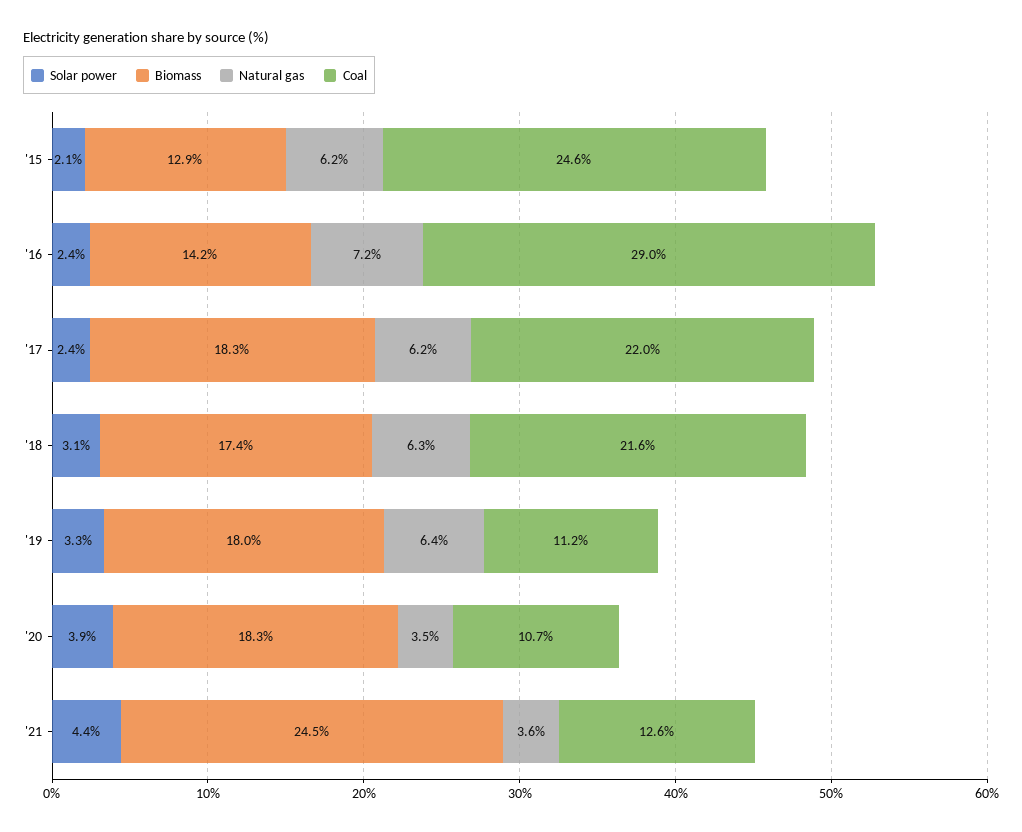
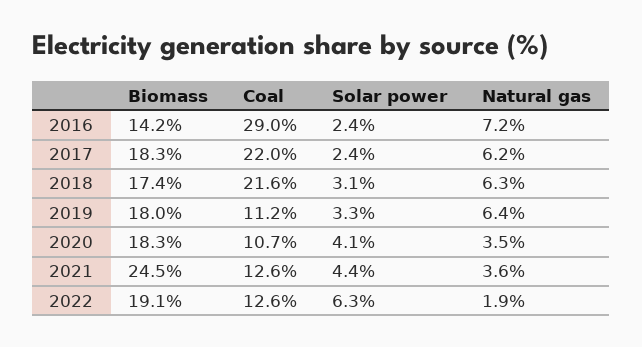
Solar power, '15: 2.1 -> none
Biomass, '15: 12.9 -> none
Natural gas, '15: 6.2 -> none
Coal, '15: 24.6 -> none
Solar power, '20: 3.9 -> 4.1
Biomass, 2022: none -> 19.1
Coal, 2022: none -> 12.6
Solar power, 2022: none -> 6.3
Natural gas, 2022: none -> 1.9

